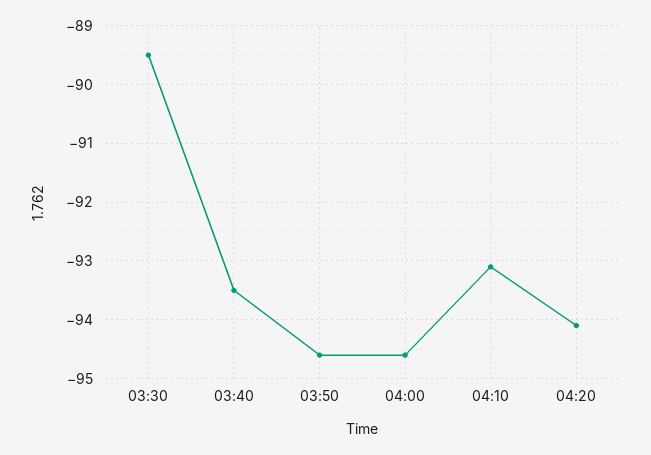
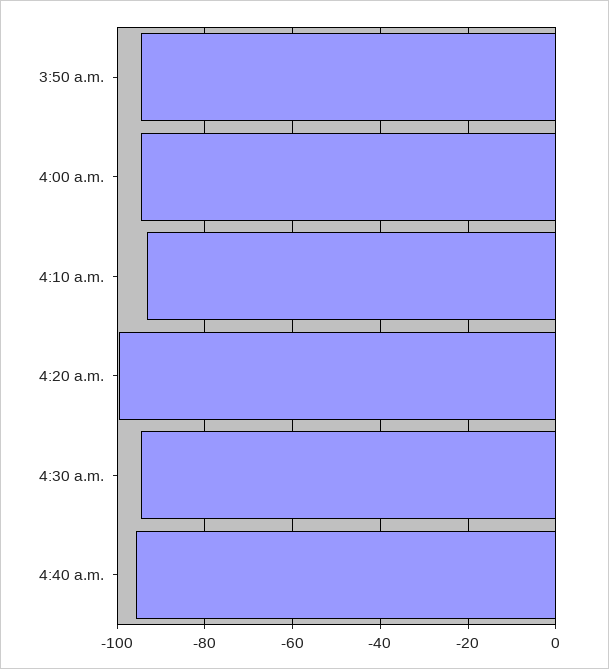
03:30: -89.5 -> none
03:40: -93.5 -> none
04:20: -94 -> -100
4:30 a.m.: none -> -94
4:40 a.m.: none -> -96

